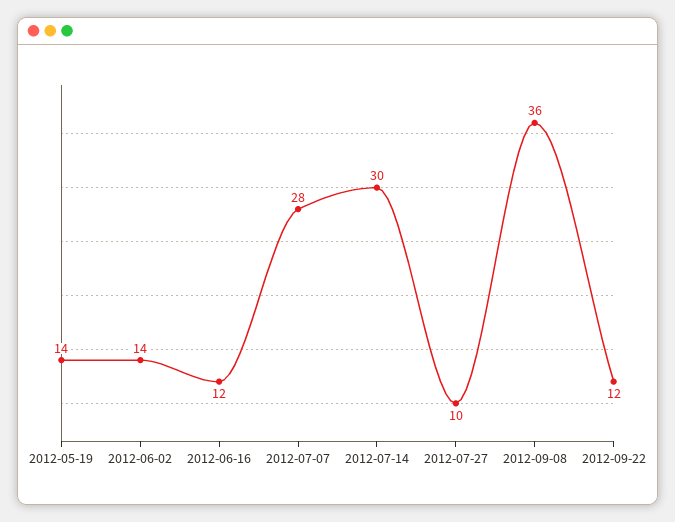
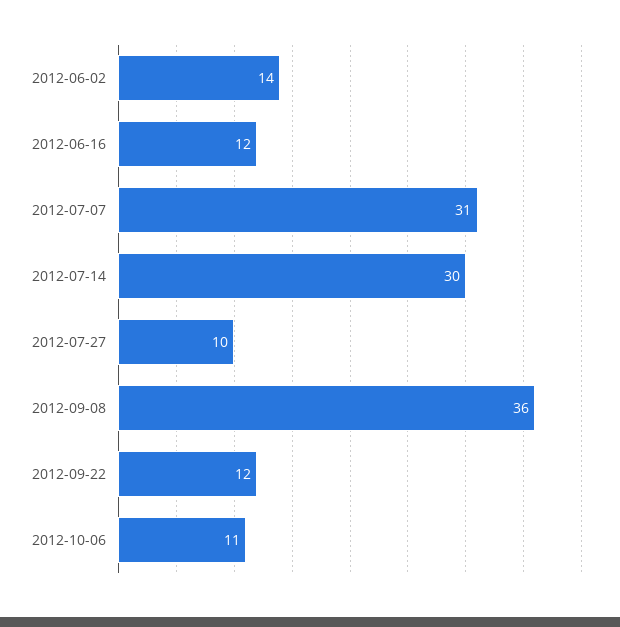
2012-05-19: 14 -> none
2012-07-07: 28 -> 31
2012-10-06: none -> 11

